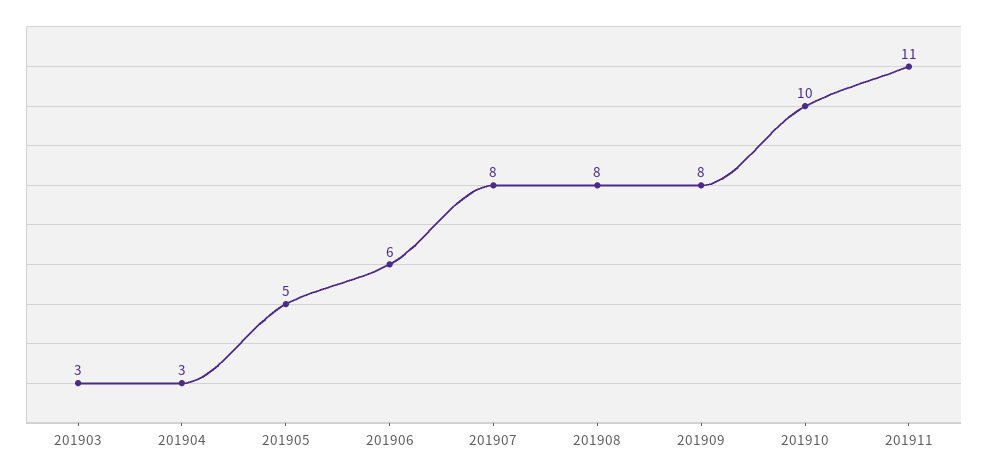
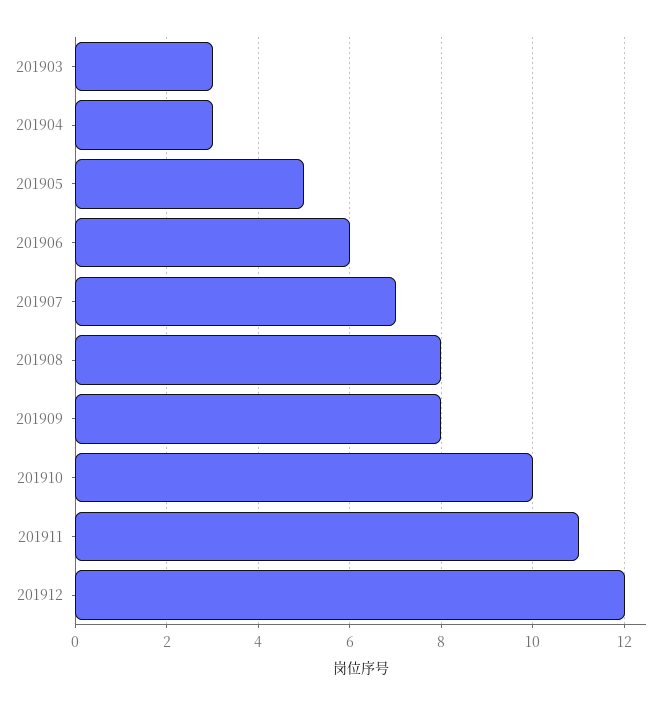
201907: 8 -> 7
201912: none -> 12

